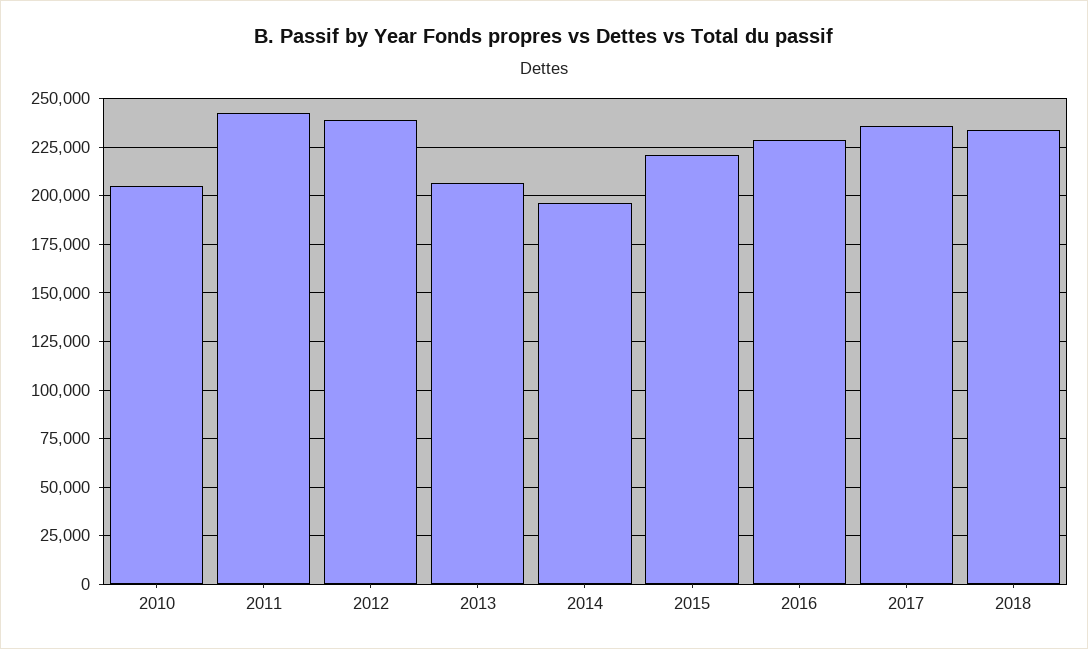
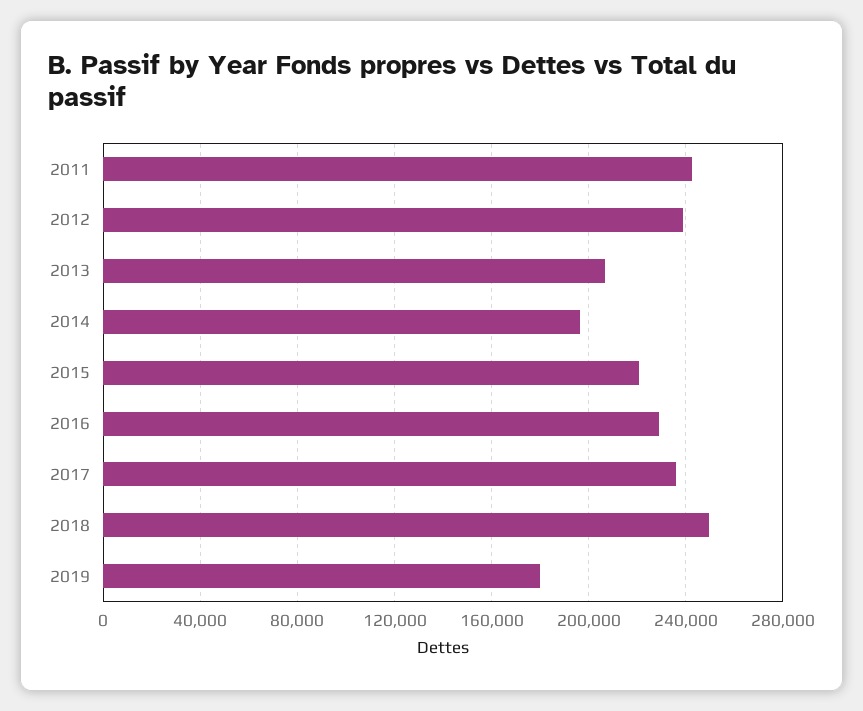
2010: 205000 -> none
2018: 235000 -> 250000
2019: none -> 180000

